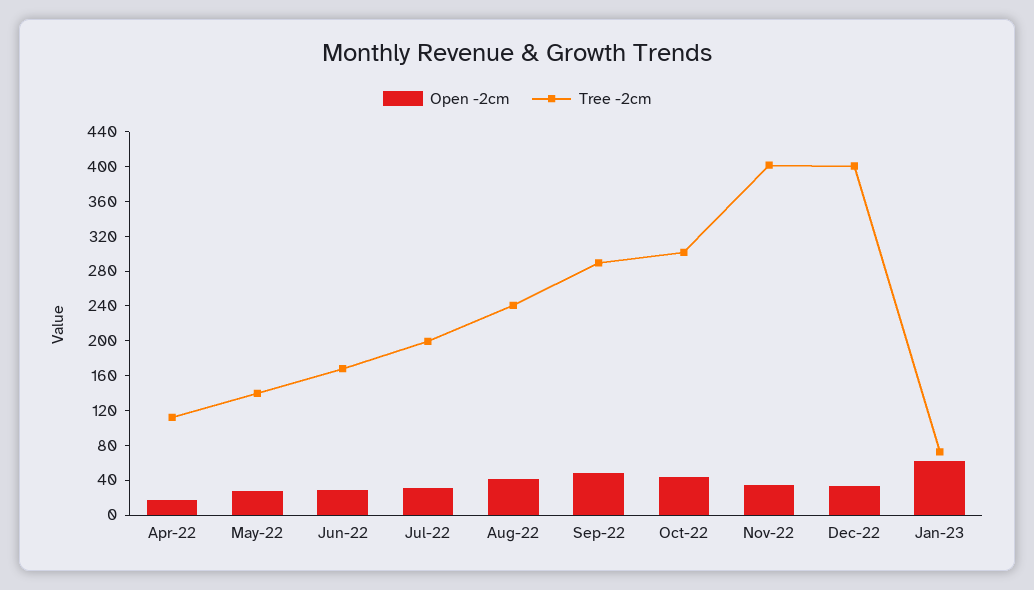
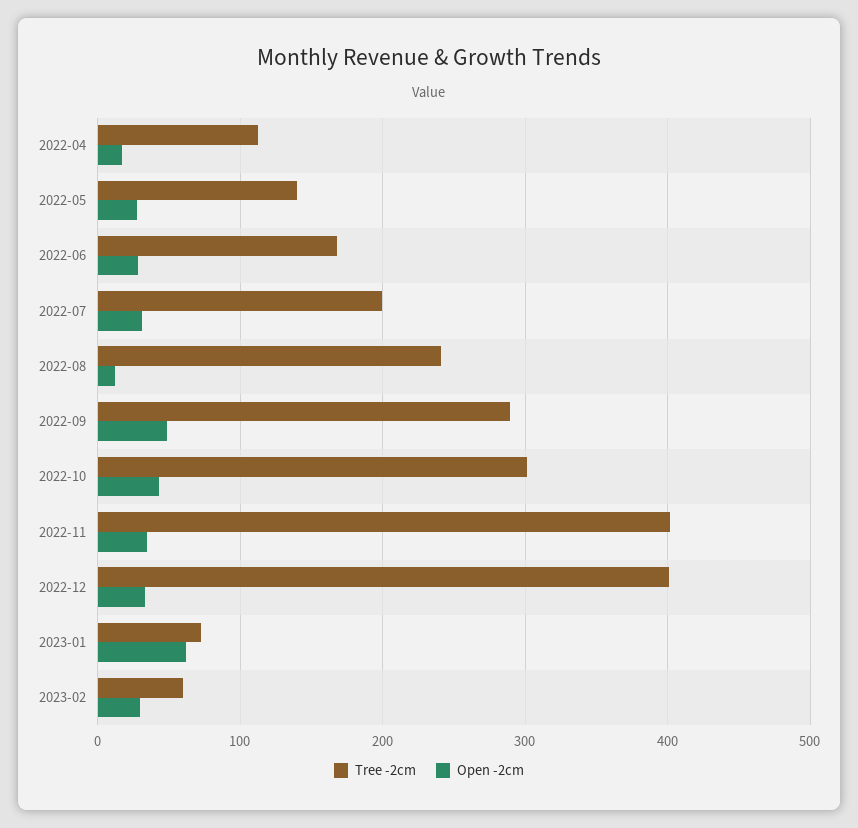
Open -2cm, Aug-22: 40 -> 10
Tree -2cm, 2023-02: none -> 60
Open -2cm, 2023-02: none -> 30

